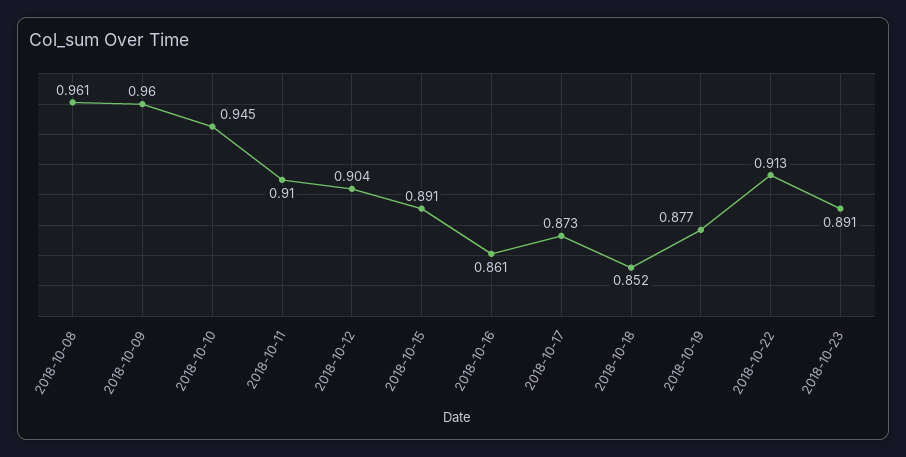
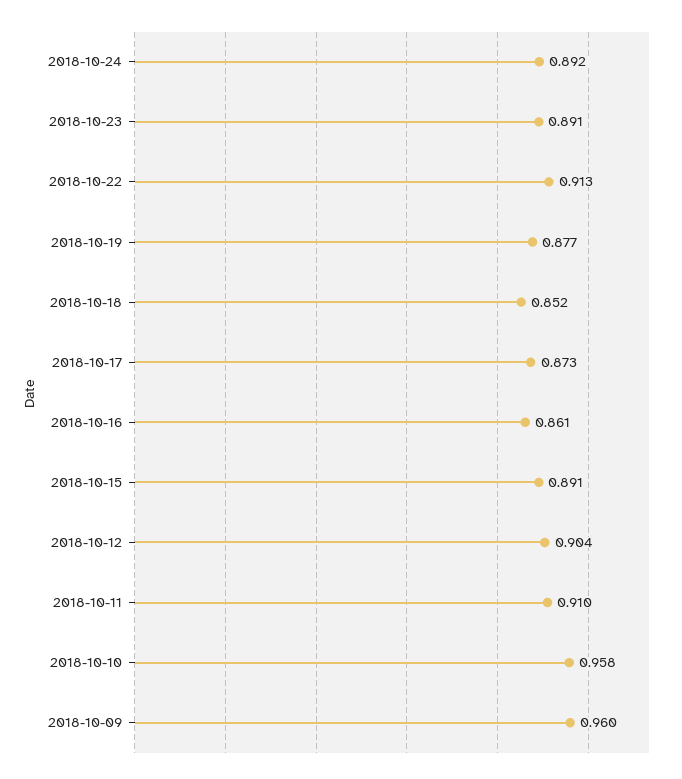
2018-10-08: 0.961 -> none
2018-10-10: 0.945 -> 0.958
2018-10-24: none -> 0.892

